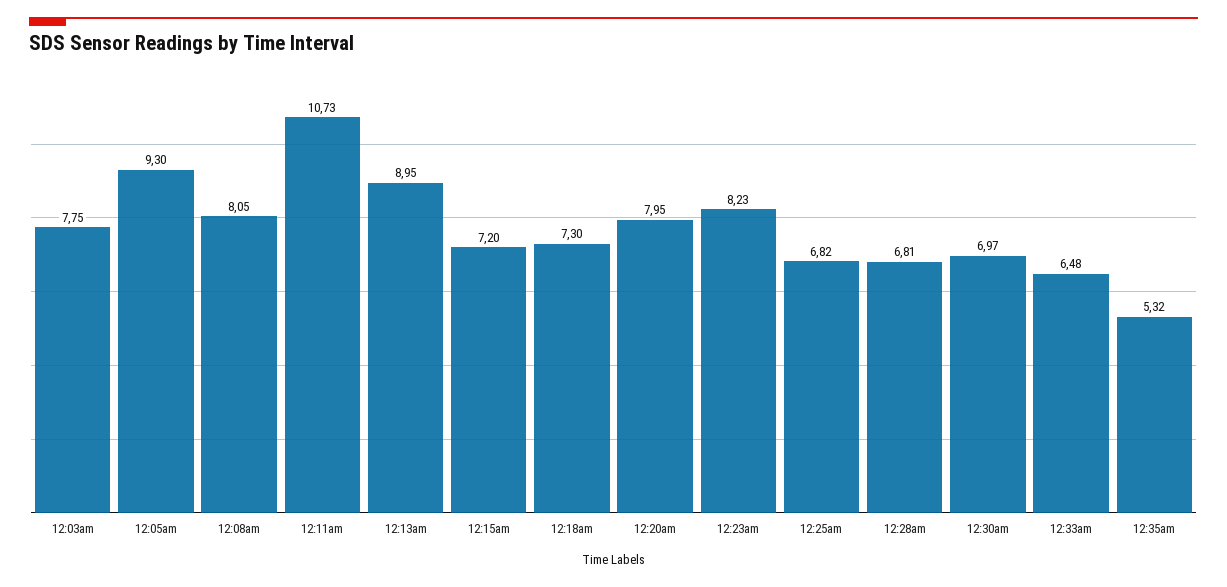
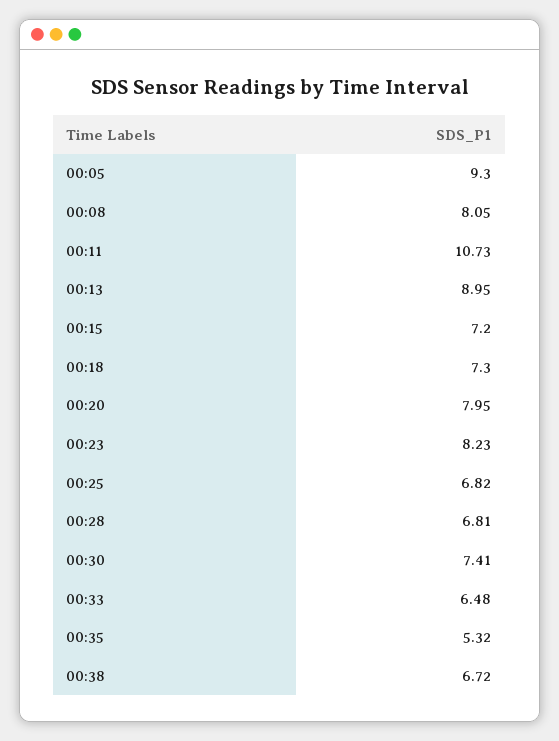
12:03am: 7.75 -> none
12:30am: 6.97 -> 7.41
00:38: none -> 6.72

